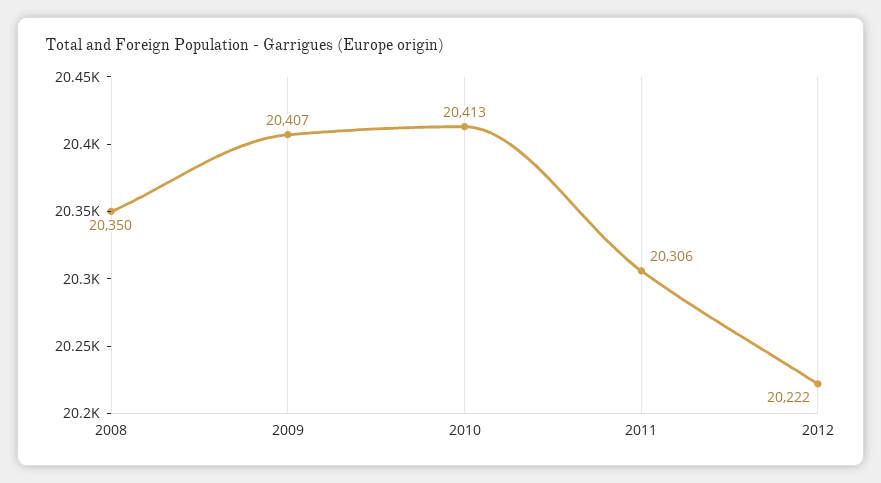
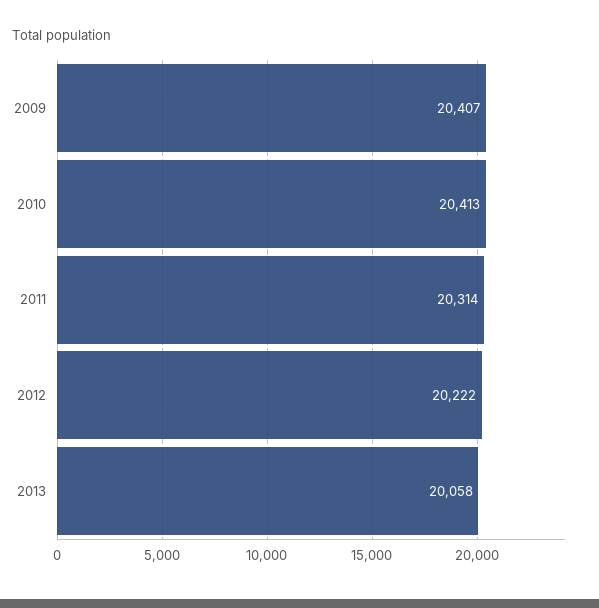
2008: 20350 -> none
2011: 20306 -> 20314
2013: none -> 20058

